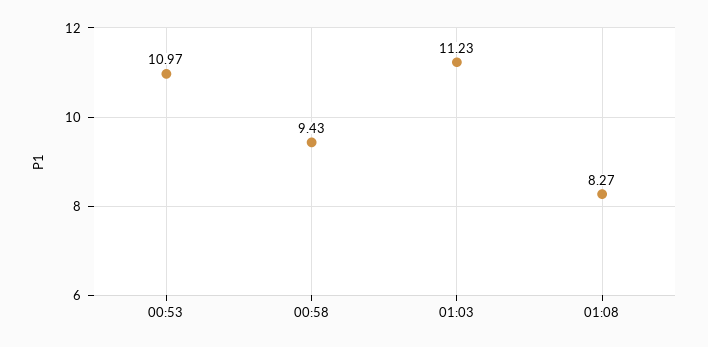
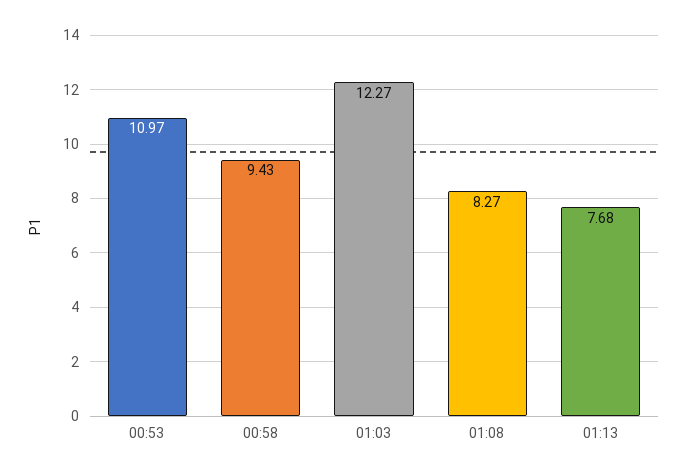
01:03: 11.23 -> 12.27
01:13: none -> 7.68

